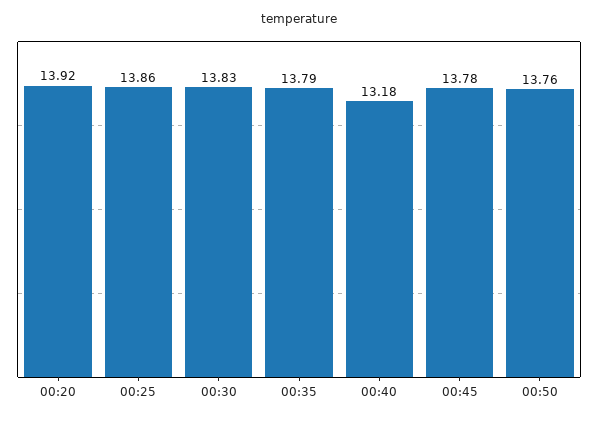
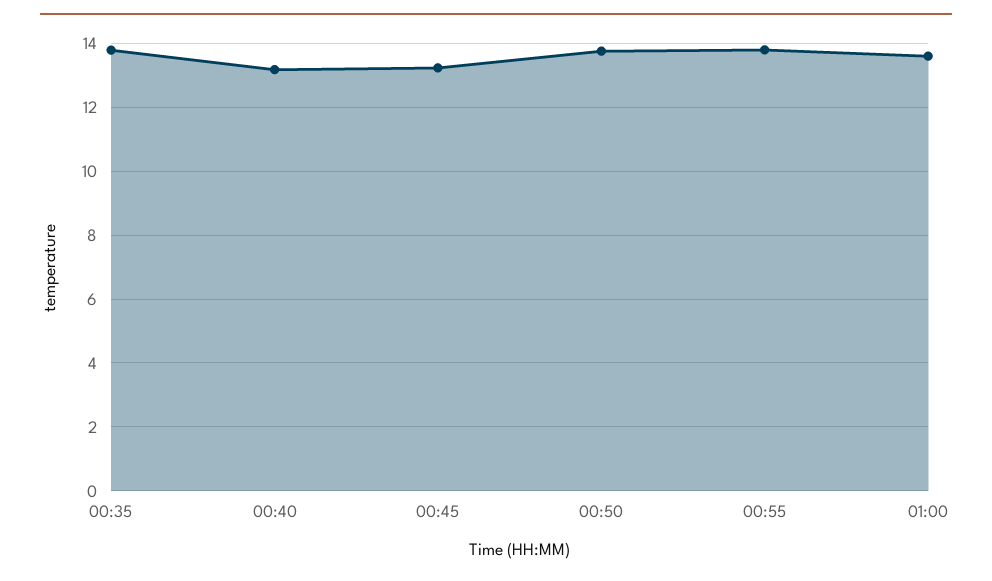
00:20: 13.92 -> none
00:25: 13.86 -> none
00:30: 13.83 -> none
00:45: 13.78 -> 13.2
00:55: none -> 13.8
01:00: none -> 13.6

